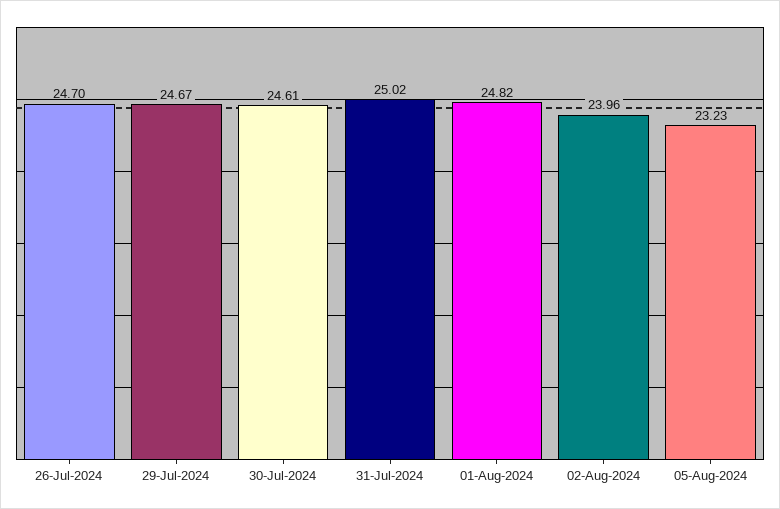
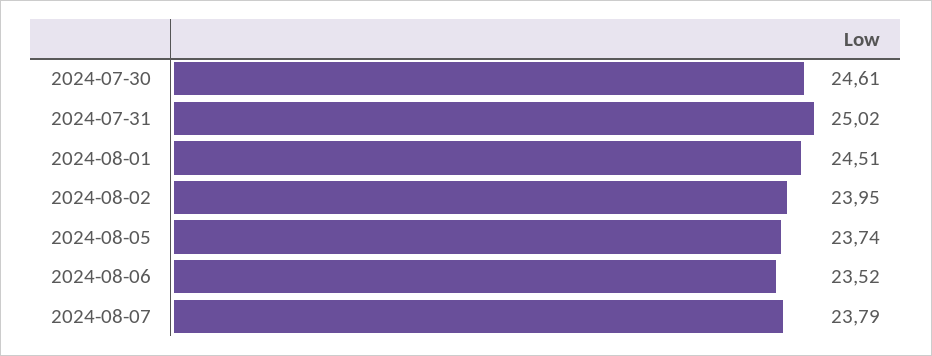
26-Jul-2024: 24.7 -> none
29-Jul-2024: 24.67 -> none
01-Aug-2024: 24.82 -> 24.51
02-Aug-2024: 23.96 -> 23.95
05-Aug-2024: 23.23 -> 23.74
2024-08-06: none -> 23.52
2024-08-07: none -> 23.79

